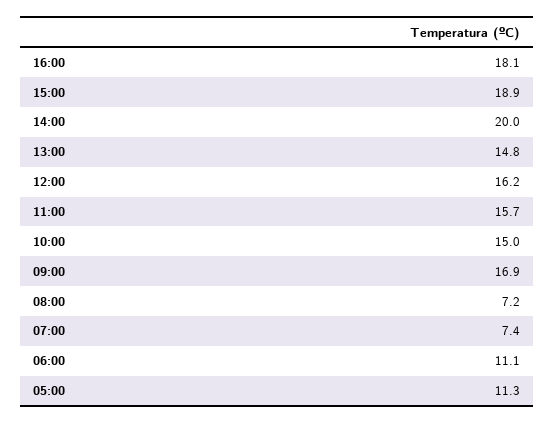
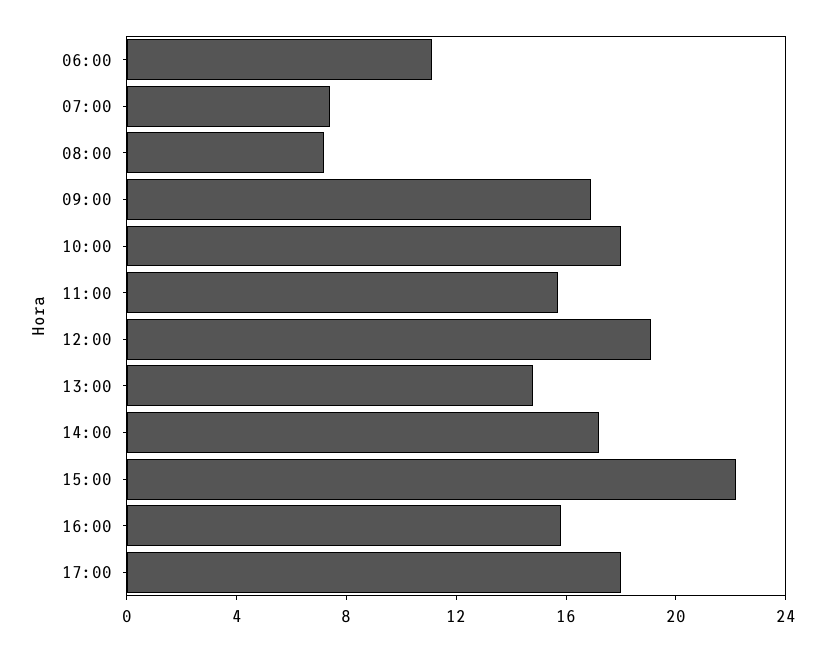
16:00: 18.1 -> 16
15:00: 18.9 -> 22
14:00: 20 -> 17
12:00: 16.2 -> 19
10:00: 15 -> 18
05:00: 11.3 -> none
17:00: none -> 18

